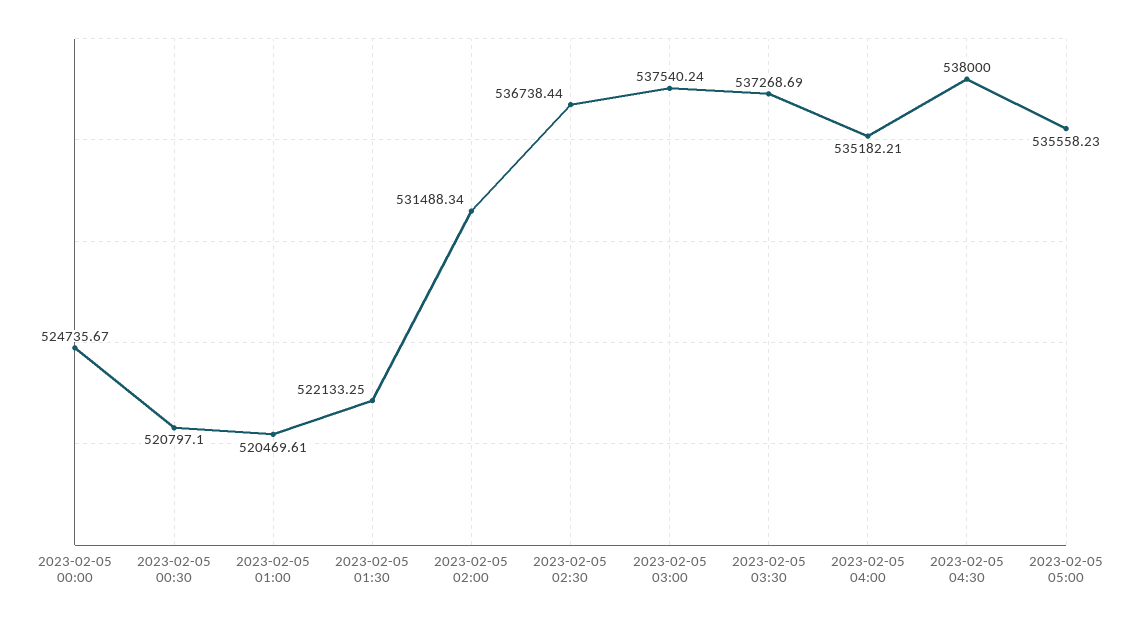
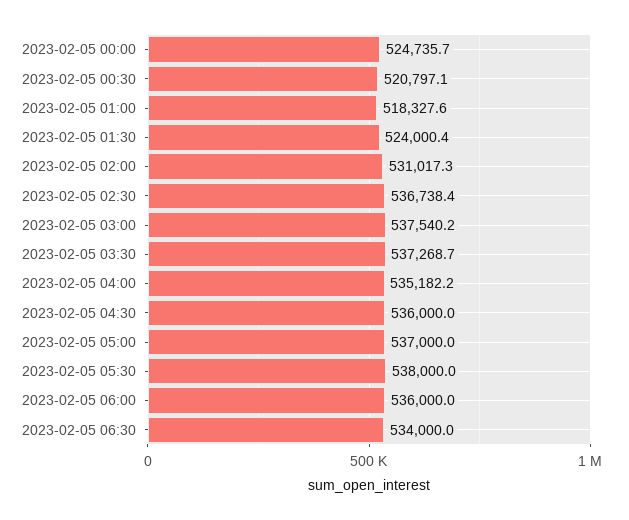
2023-02-05 01:00: 520469.61 -> 518327.6
2023-02-05 01:30: 522133.25 -> 524000.4
2023-02-05 02:00: 531488.34 -> 531017.3
2023-02-05 04:30: 538000 -> 536000
2023-02-05 05:00: 535558.23 -> 537000
2023-02-05 05:30: none -> 538000
2023-02-05 06:00: none -> 536000
2023-02-05 06:30: none -> 534000

